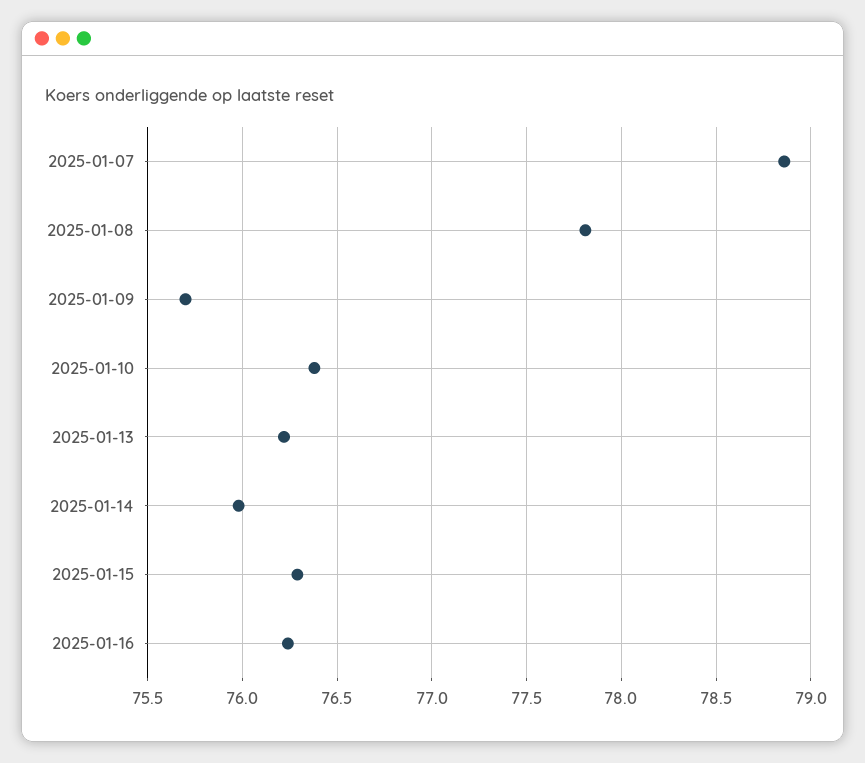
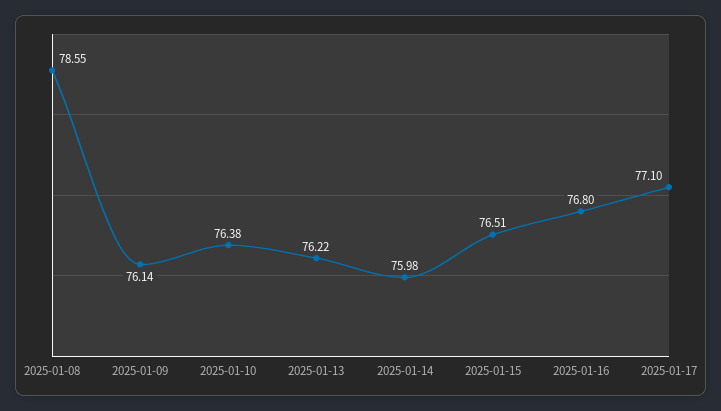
2025-01-07: 78.85 -> none
2025-01-08: 77.8 -> 78.55
2025-01-09: 75.7 -> 76.14
2025-01-15: 76.3 -> 76.51
2025-01-16: 76.25 -> 76.8
2025-01-17: none -> 77.1

